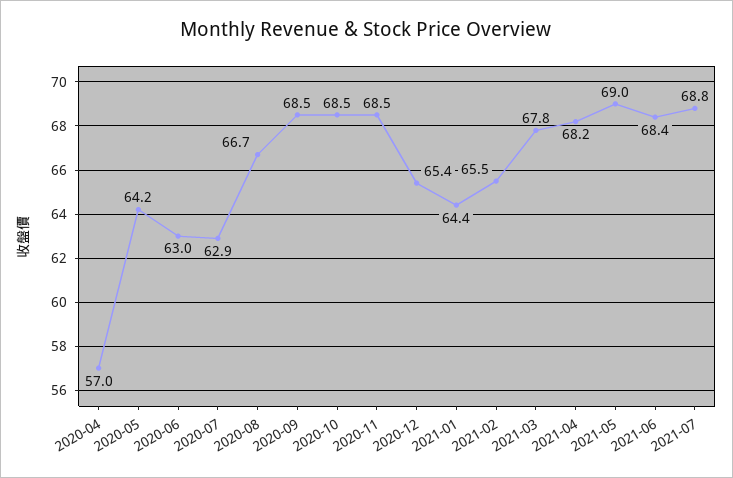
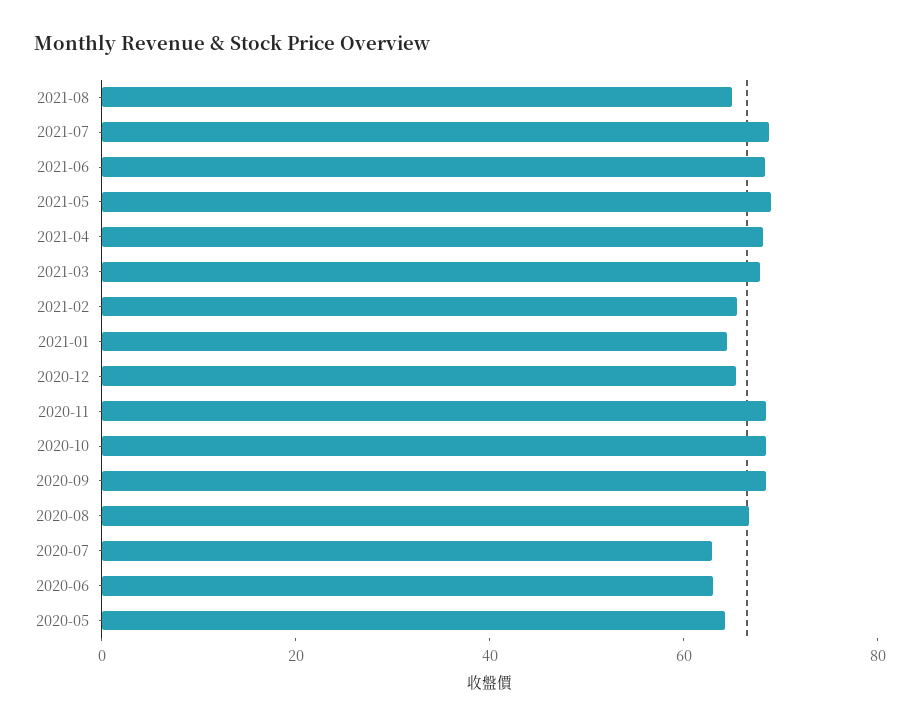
2020-04: 57 -> none
2021-08: none -> 65

